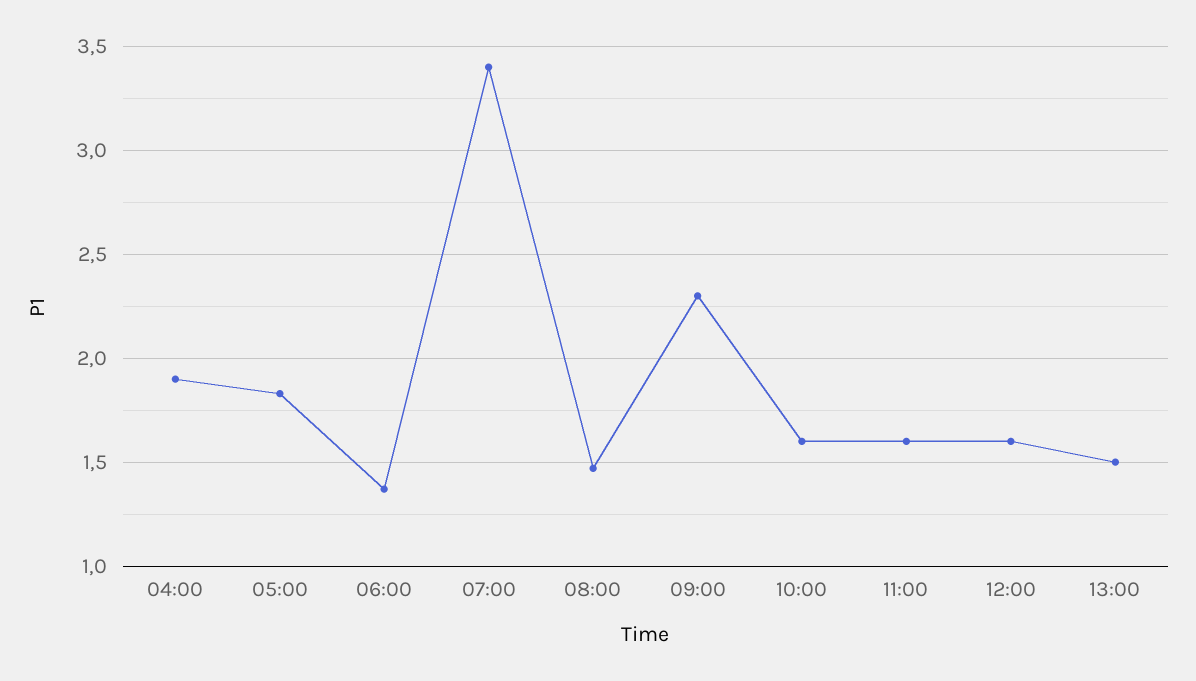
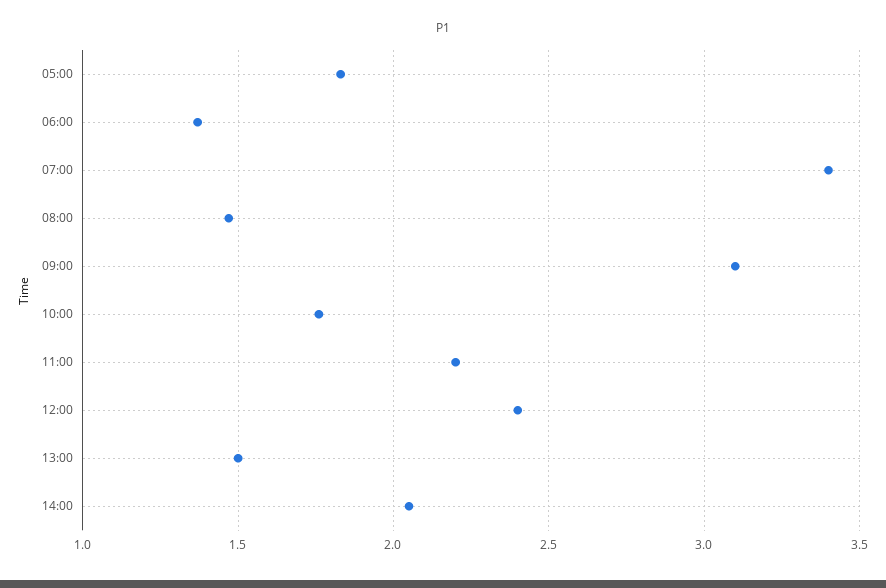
04:00: 1.9 -> none
09:00: 2.3 -> 3.1
10:00: 1.6 -> 1.75
11:00: 1.6 -> 2.2
12:00: 1.6 -> 2.4
14:00: none -> 2.05

